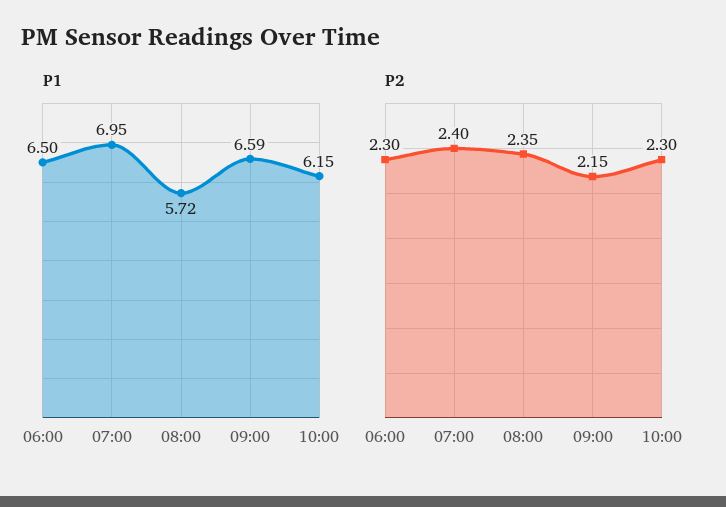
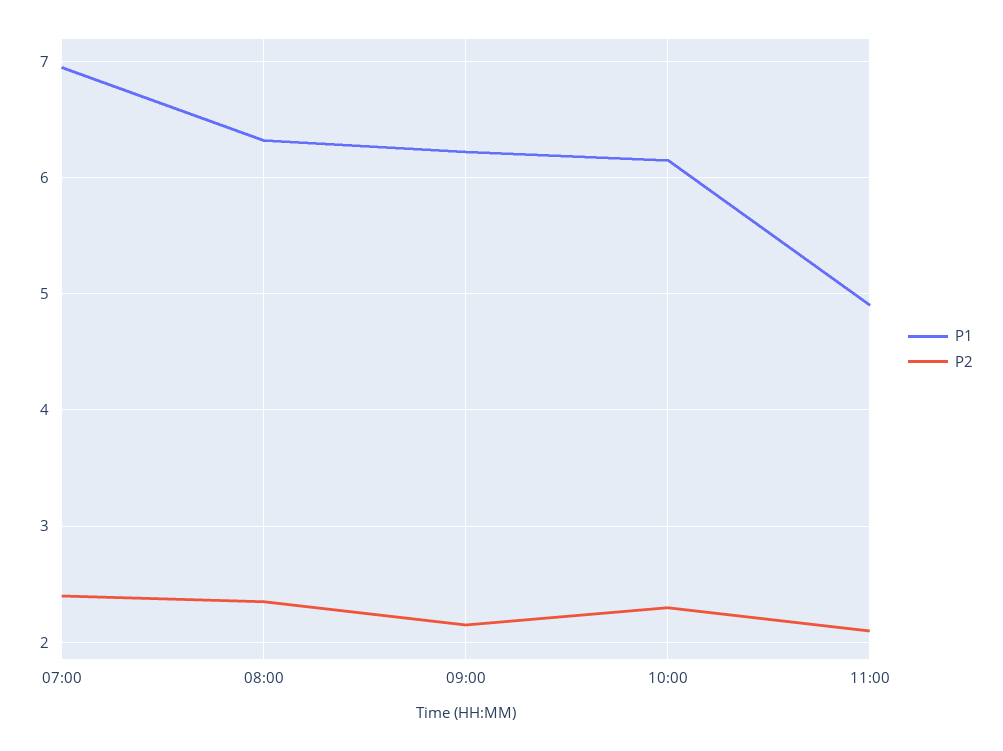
P1, 06:00: 6.5 -> none
P1, 08:00: 5.72 -> 6.3
P1, 09:00: 6.59 -> 6.2
P2, 06:00: 2.3 -> none
P1, 11:00: none -> 4.9
P2, 11:00: none -> 2.1

